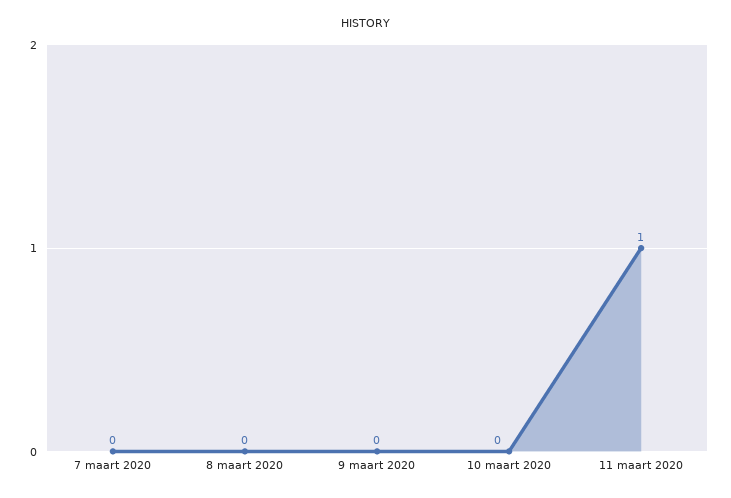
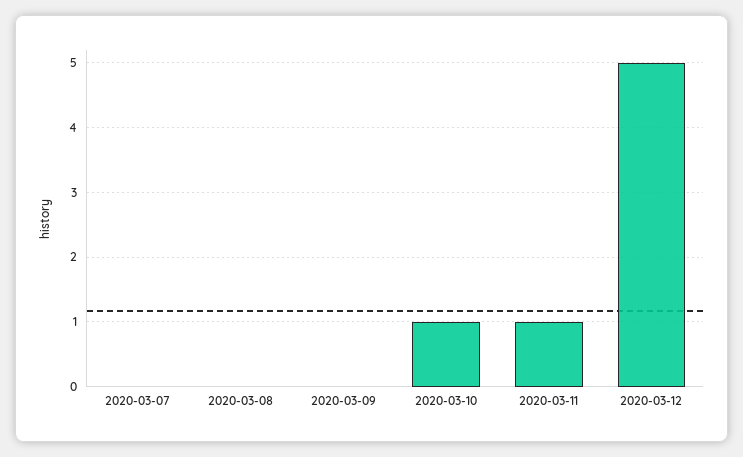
10 maart 2020: 0 -> 1
2020-03-12: none -> 5

